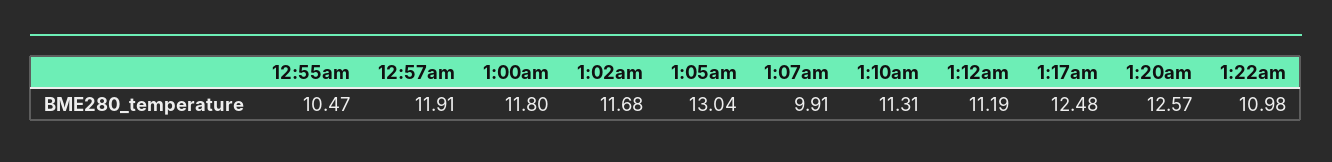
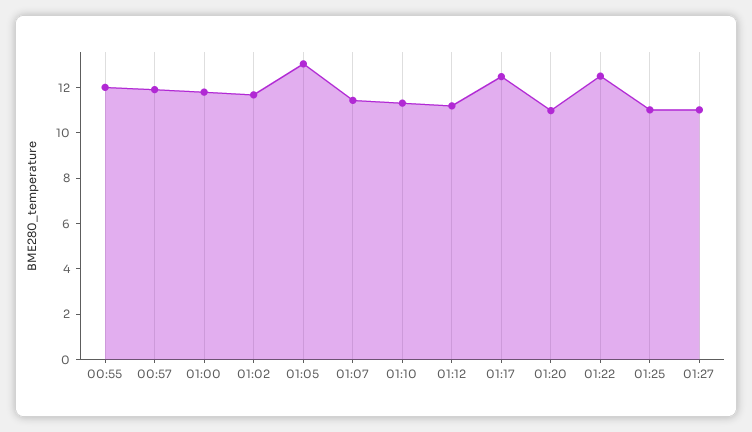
12:55am: 10.47 -> 12
1:07am: 9.91 -> 11.5
1:20am: 12.57 -> 11
1:22am: 10.98 -> 12.5
01:25: none -> 11
01:27: none -> 11

